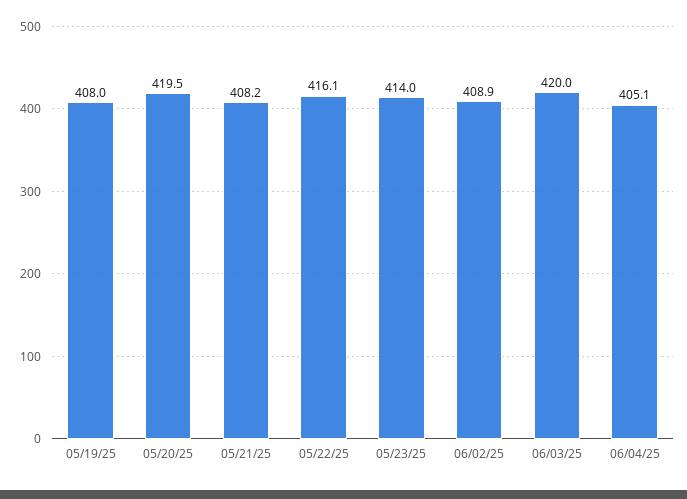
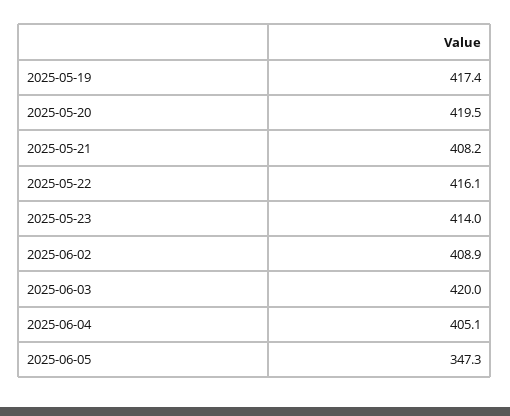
05/19/25: 408 -> 417.4
2025-06-05: none -> 347.3

